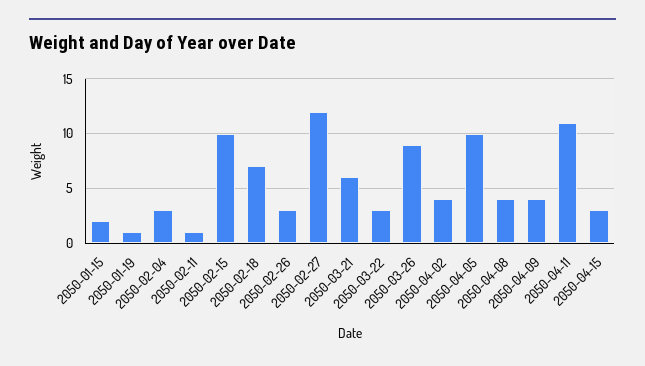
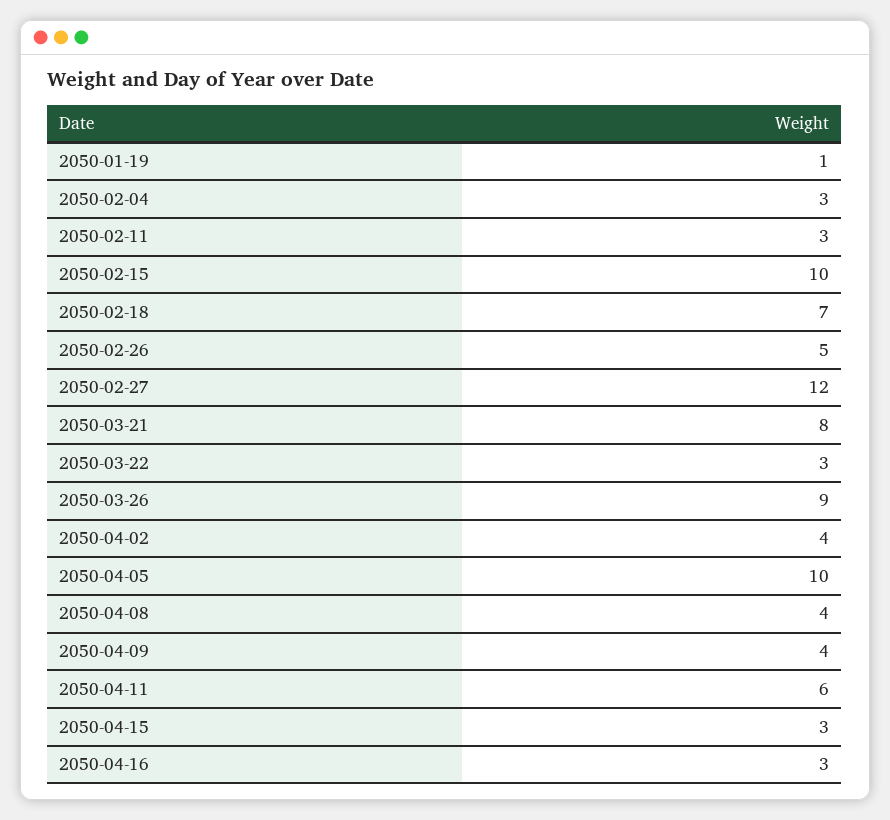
2050-01-15: 2 -> none
2050-02-11: 1 -> 3
2050-02-26: 3 -> 5
2050-03-21: 6 -> 8
2050-04-11: 11 -> 6
2050-04-16: none -> 3

